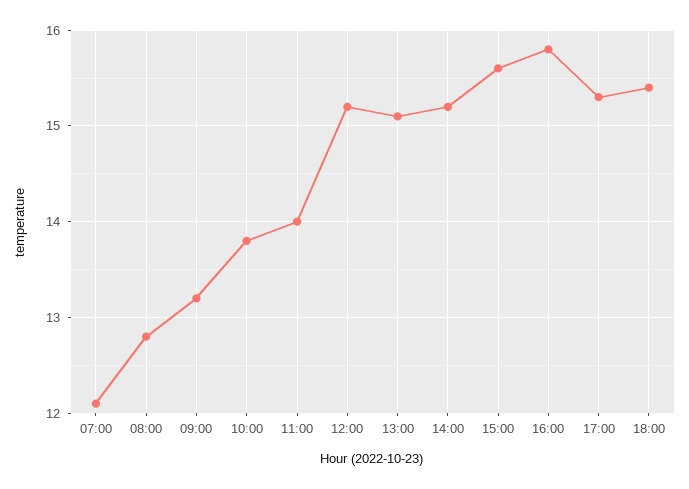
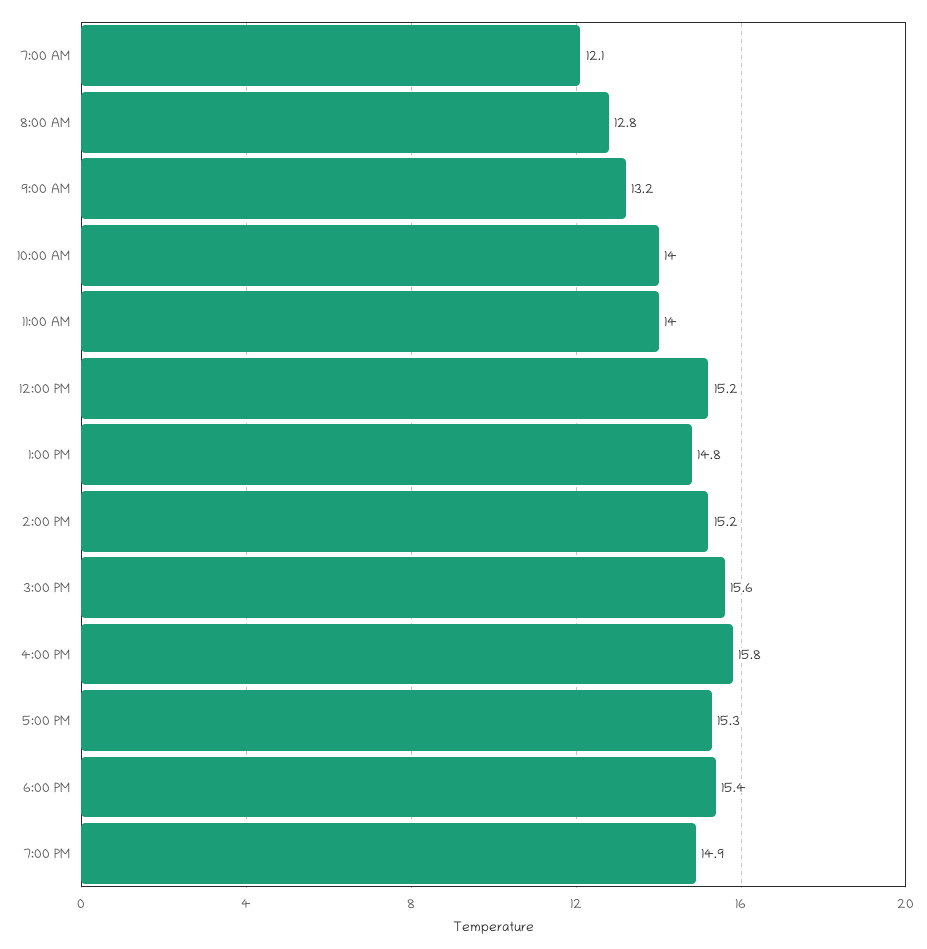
10:00: 13.8 -> 14
13:00: 15.1 -> 14.8
7:00 PM: none -> 14.9

